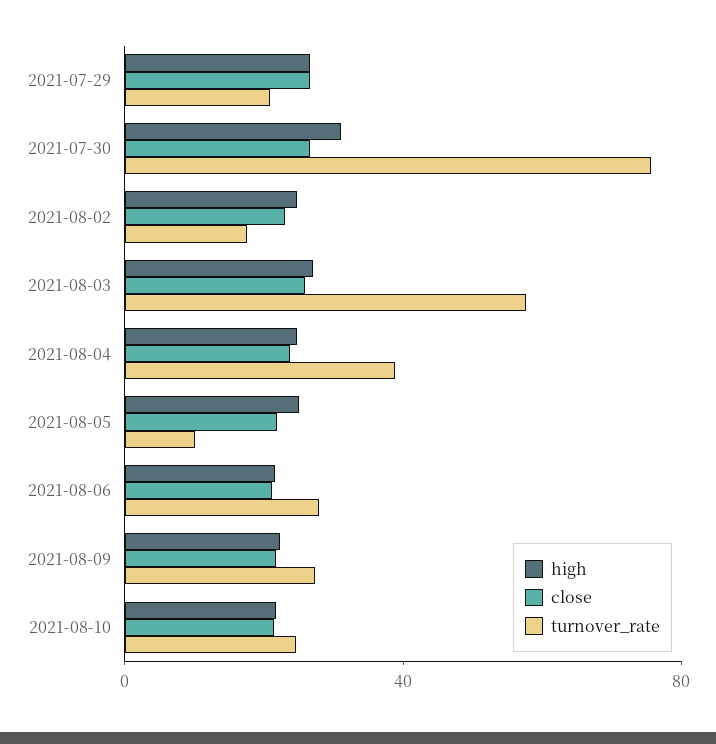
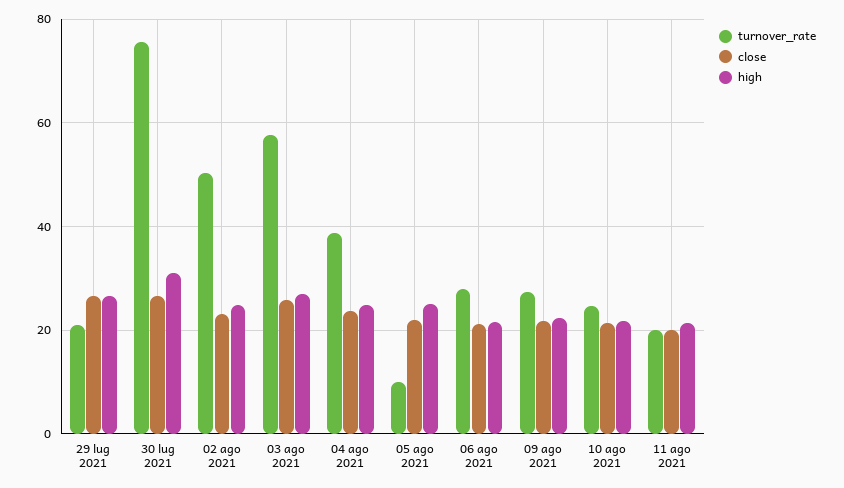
turnover_rate, 2021-08-02: 20 -> 50
turnover_rate, 11 ago 2021: none -> 20
close, 11 ago 2021: none -> 20
high, 11 ago 2021: none -> 22

